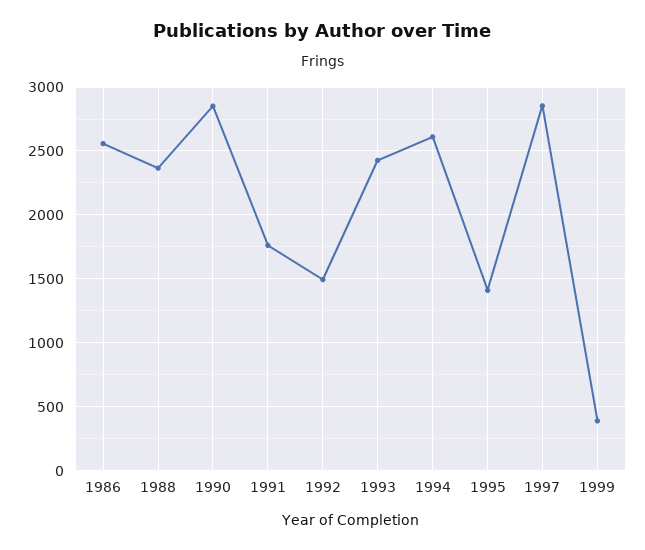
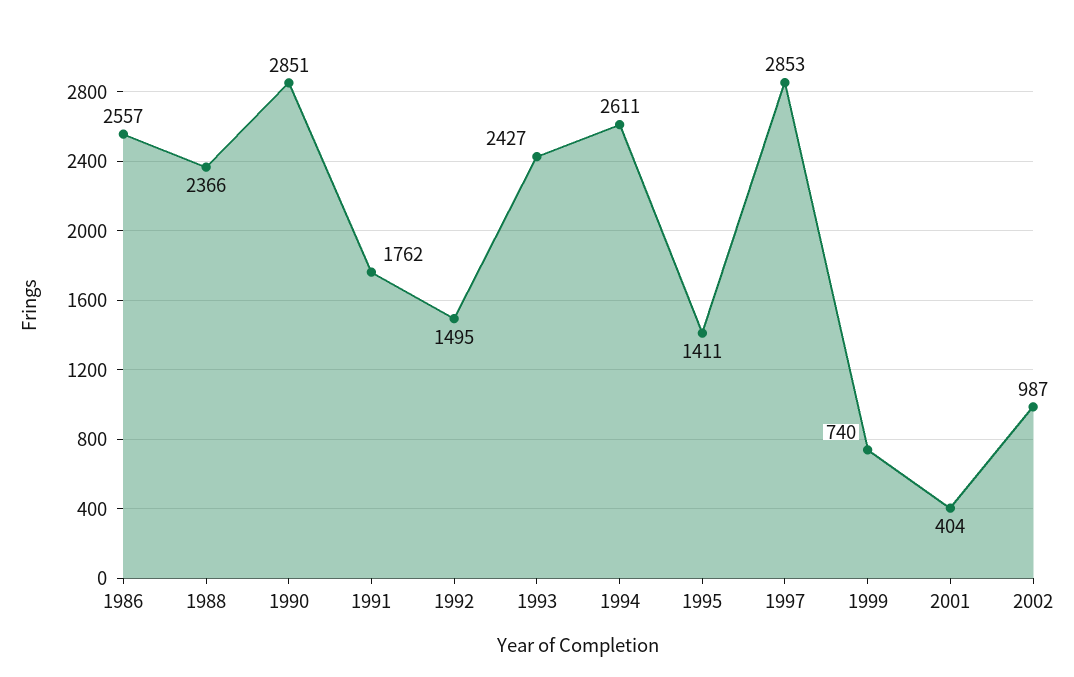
1999: 400 -> 740
2001: none -> 404
2002: none -> 987

